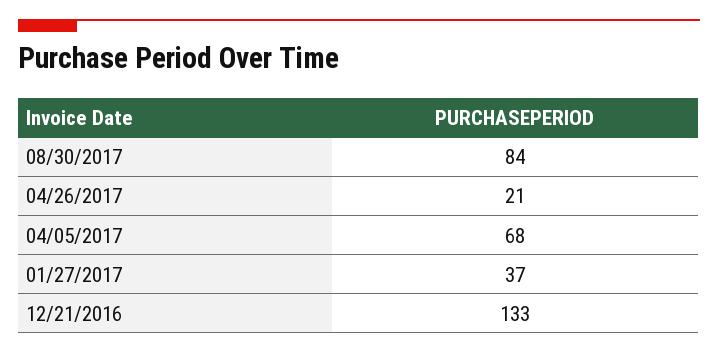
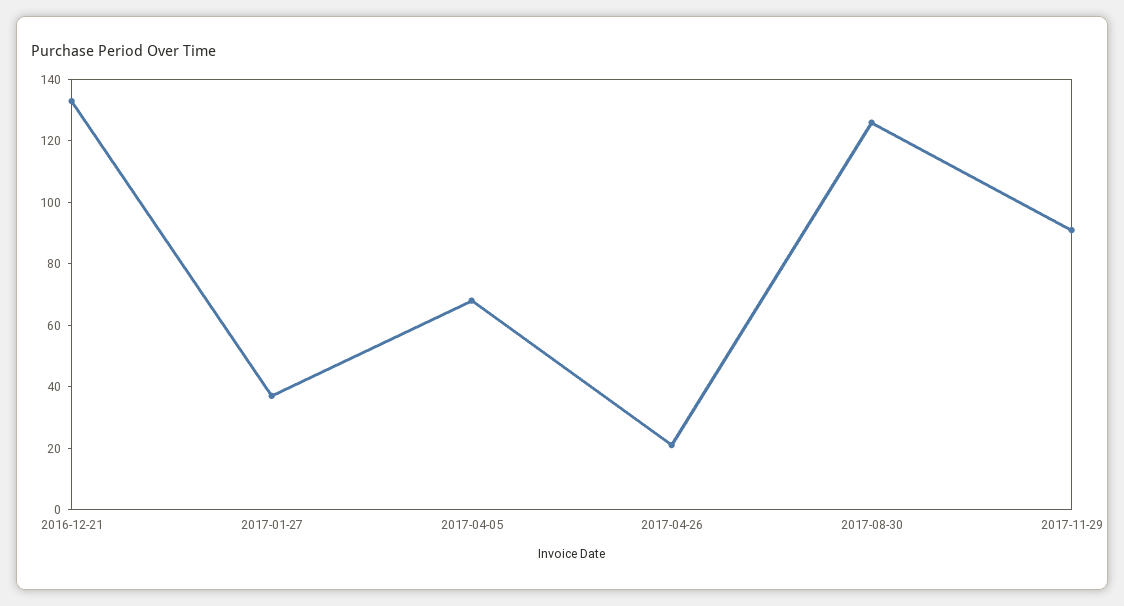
08/30/2017: 84 -> 125
2017-11-29: none -> 90

